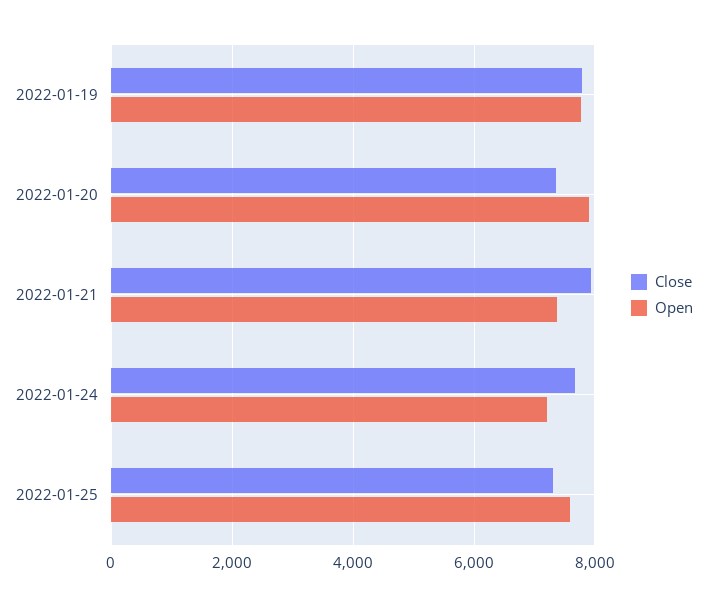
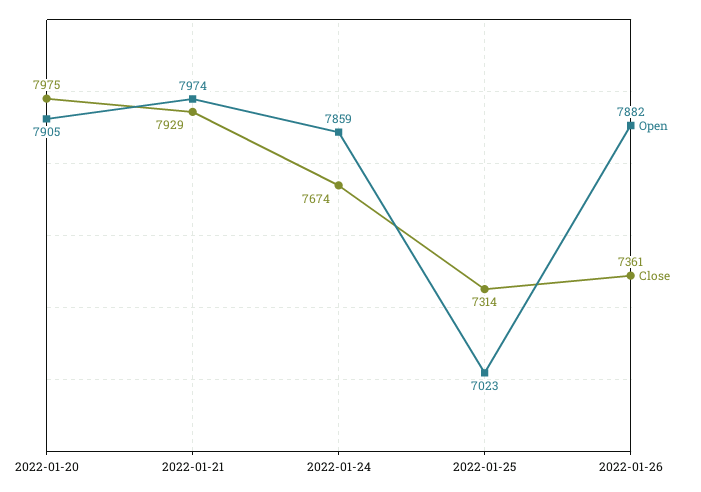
Close, 2022-01-19: 7800 -> none
Open, 2022-01-19: 7800 -> none
Close, 2022-01-20: 7400 -> 7975
Open, 2022-01-21: 7400 -> 7974
Open, 2022-01-24: 7200 -> 7859
Open, 2022-01-25: 7600 -> 7023
Open, 2022-01-26: none -> 7882
Close, 2022-01-26: none -> 7361

